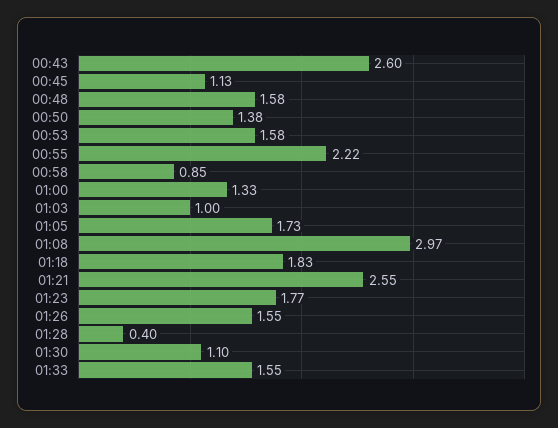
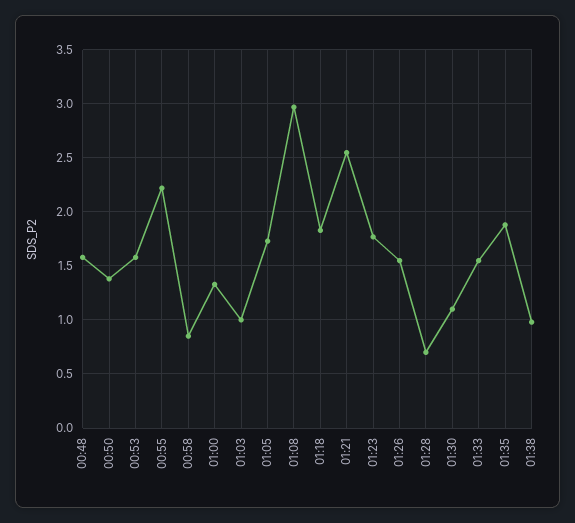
00:43: 2.6 -> none
00:45: 1.13 -> none
01:28: 0.4 -> 0.7
01:35: none -> 1.9
01:38: none -> 1

